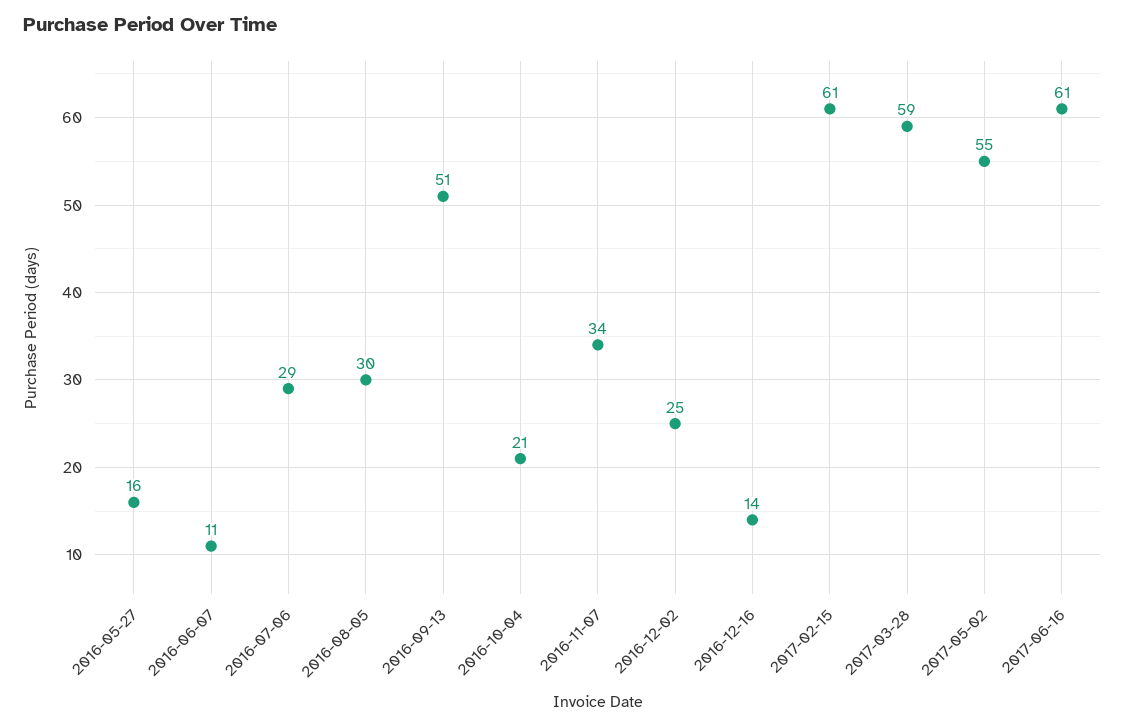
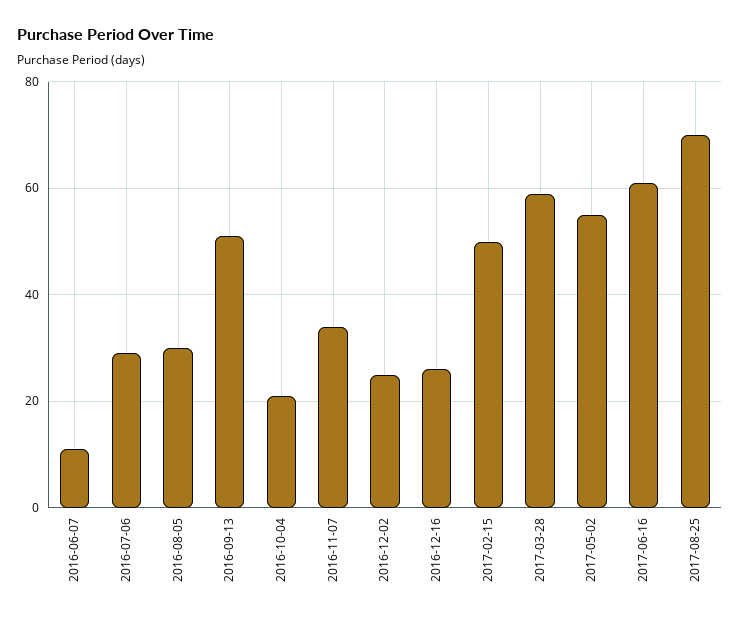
2016-05-27: 16 -> none
2016-12-16: 14 -> 25
2017-02-15: 61 -> 50
2017-08-25: none -> 70

